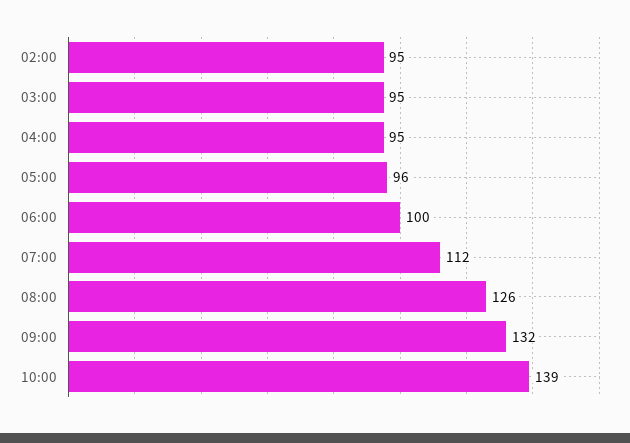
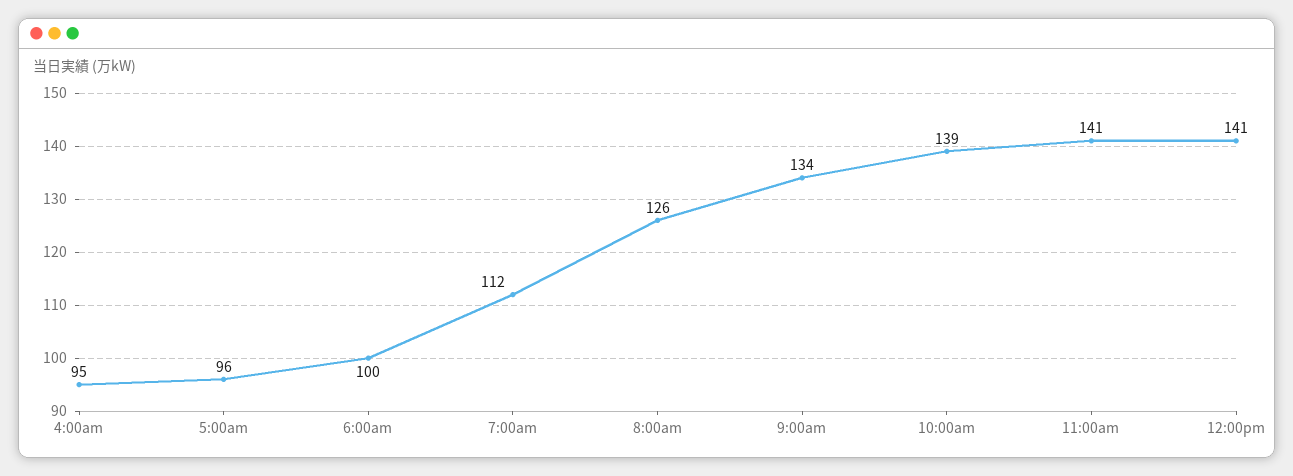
02:00: 95 -> none
03:00: 95 -> none
09:00: 132 -> 134
11:00am: none -> 141
12:00pm: none -> 141

